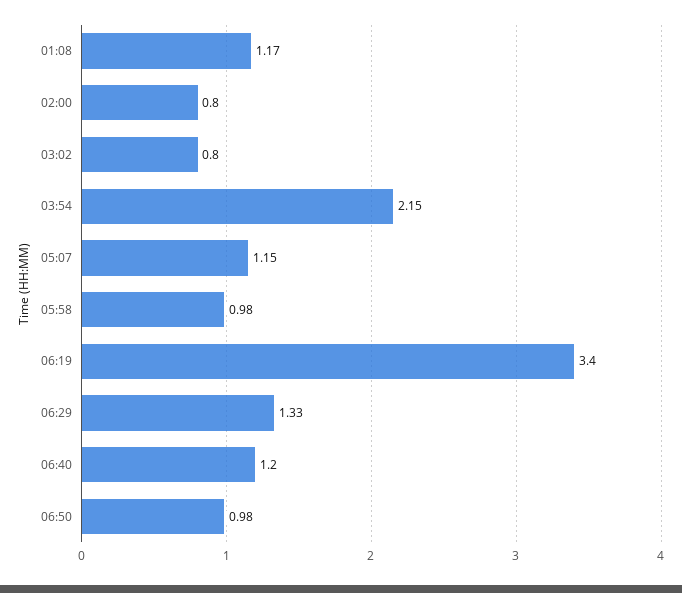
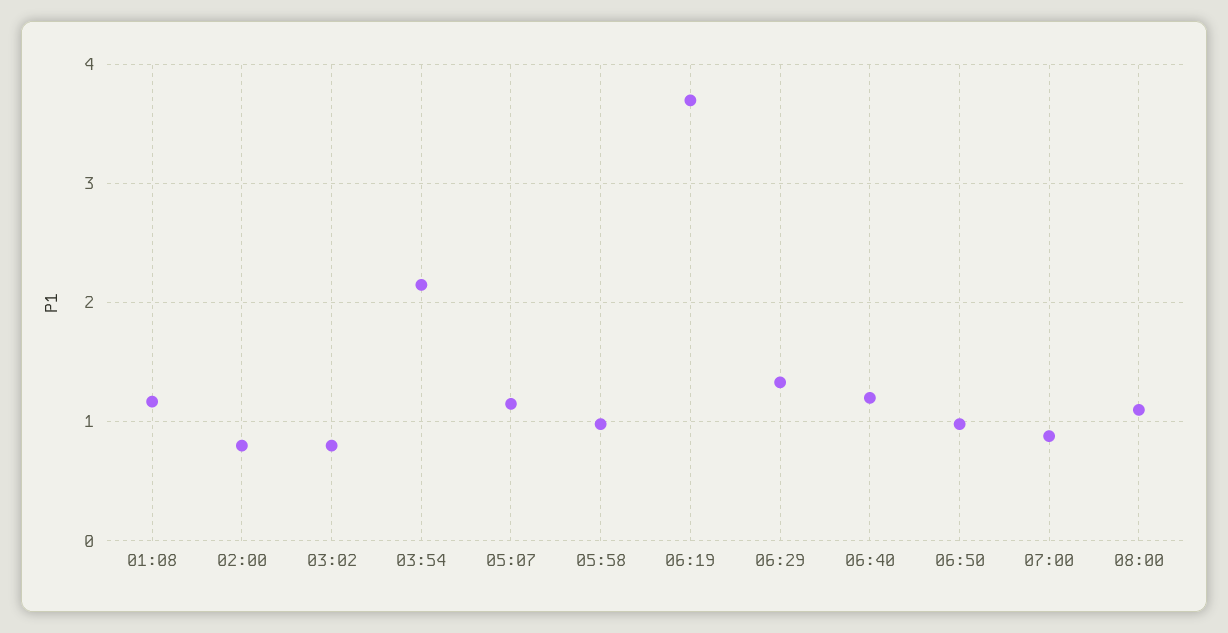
06:19: 3.4 -> 3.7
07:00: none -> 0.9
08:00: none -> 1.1

